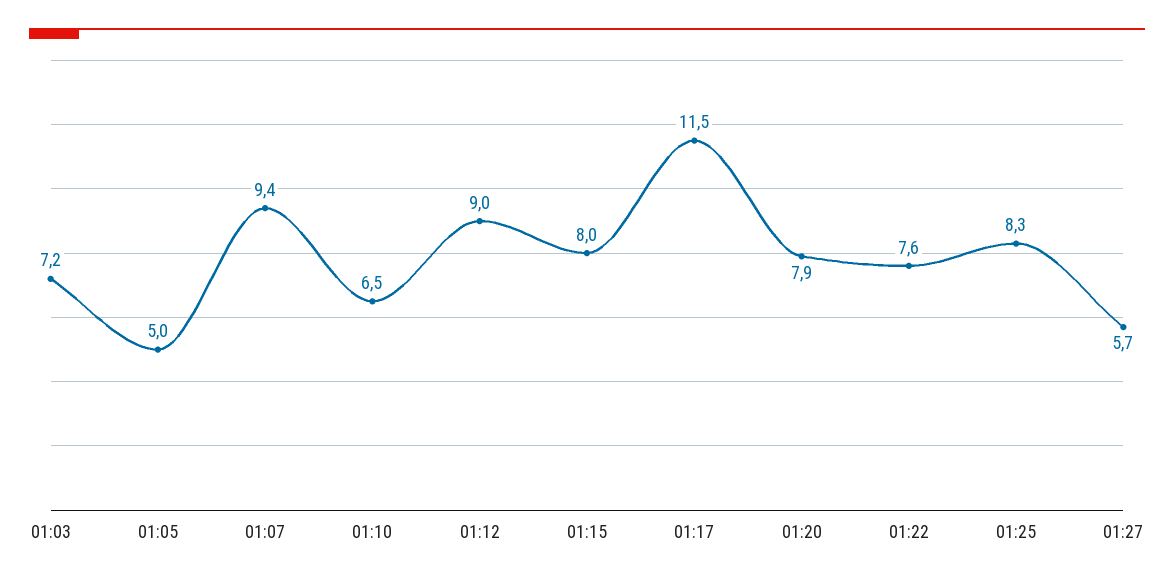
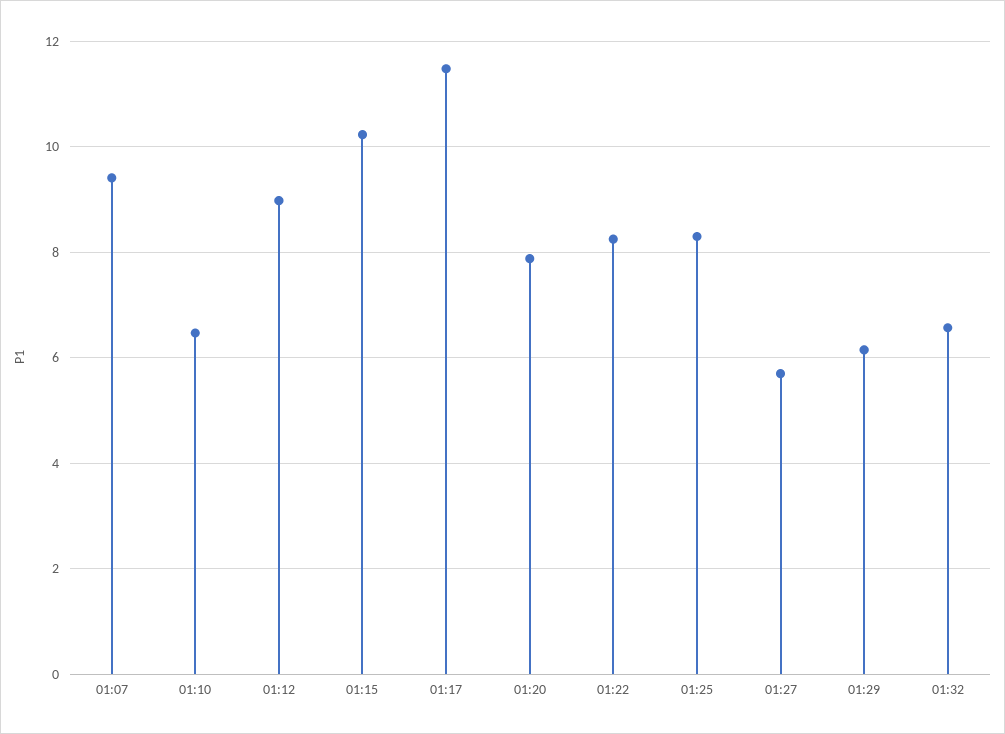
01:03: 7.2 -> none
01:05: 5 -> none
01:15: 8 -> 10.2
01:22: 7.6 -> 8.2
01:29: none -> 6.2
01:32: none -> 6.6

